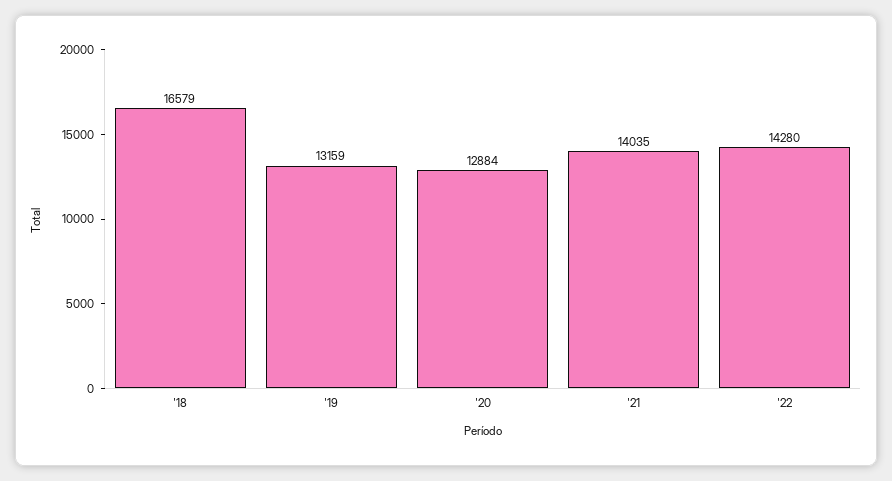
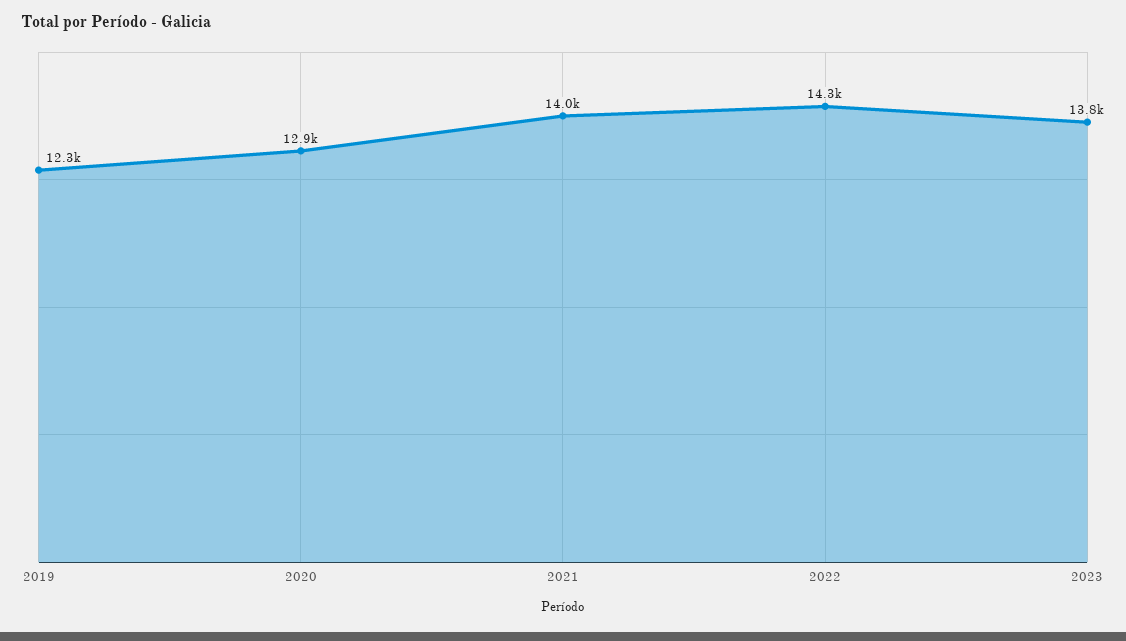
'18: 16579 -> none
'19: 13159 -> 12300
2023: none -> 13800

